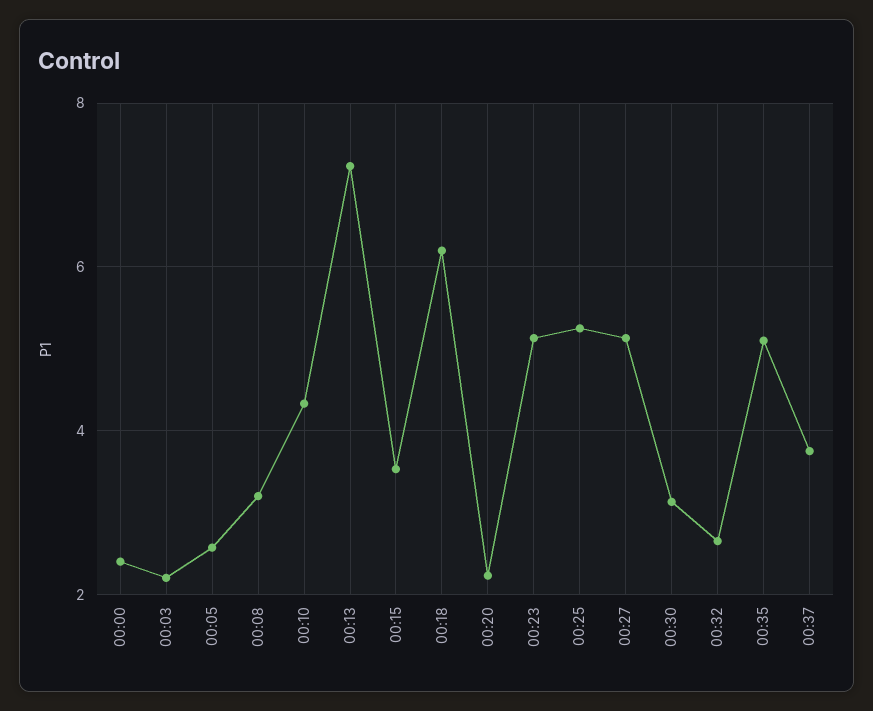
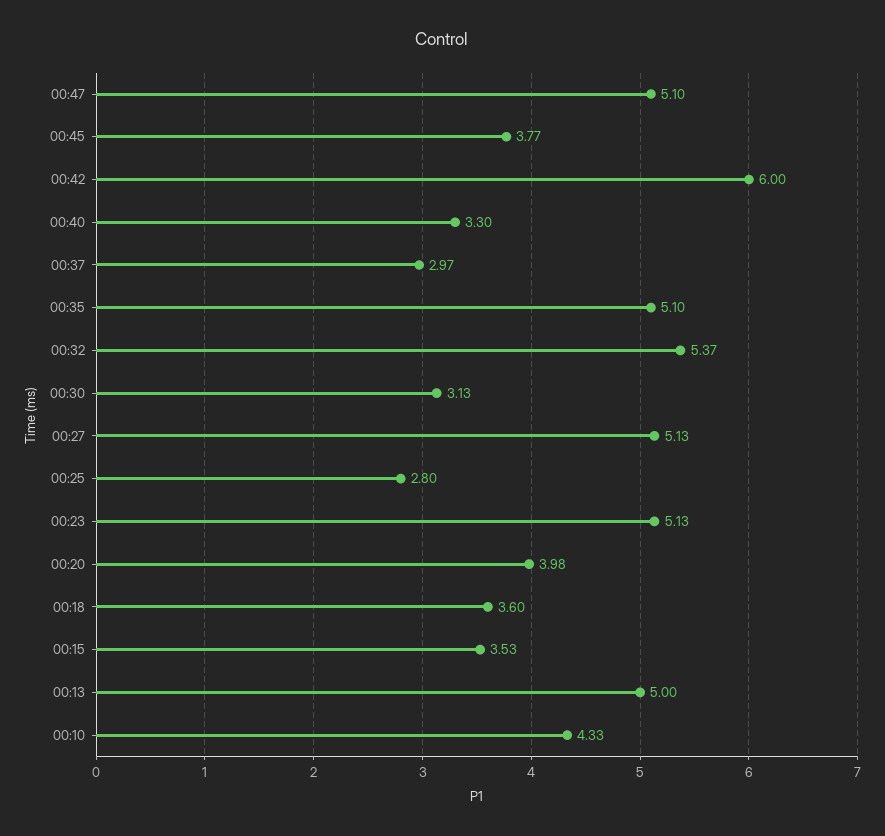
00:00: 2.4 -> none
00:03: 2.2 -> none
00:05: 2.6 -> none
00:08: 3.2 -> none
00:13: 7.2 -> 5
00:18: 6.2 -> 3.6
00:20: 2.2 -> 3.98
00:25: 5.2 -> 2.8
00:32: 2.6 -> 5.37
00:37: 3.8 -> 2.97
00:47: none -> 5.1
00:45: none -> 3.77
00:42: none -> 6
00:40: none -> 3.3

